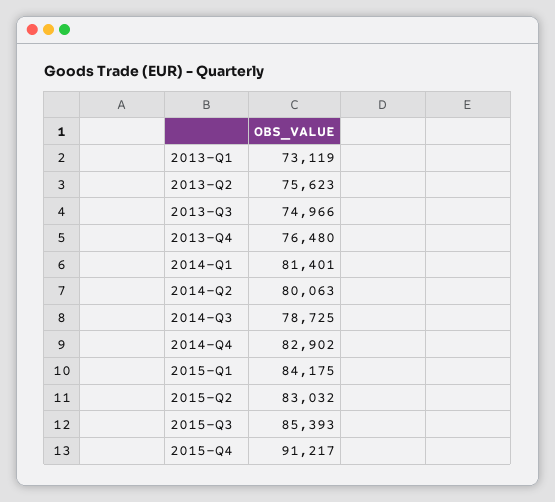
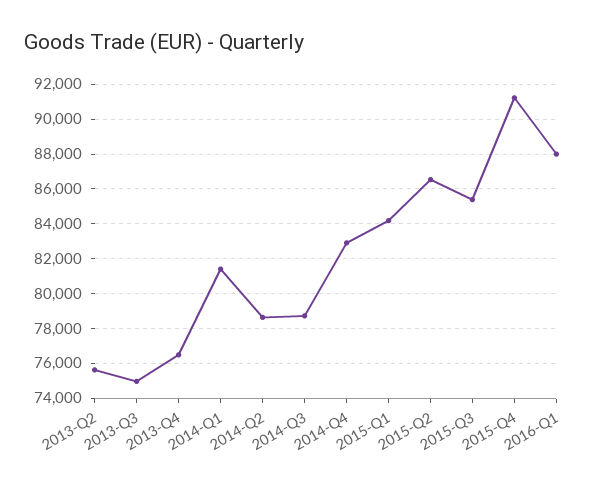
2013-Q1: 73119 -> none
2014-Q2: 80063 -> 78500
2015-Q2: 83032 -> 86500
2016-Q1: none -> 88000

